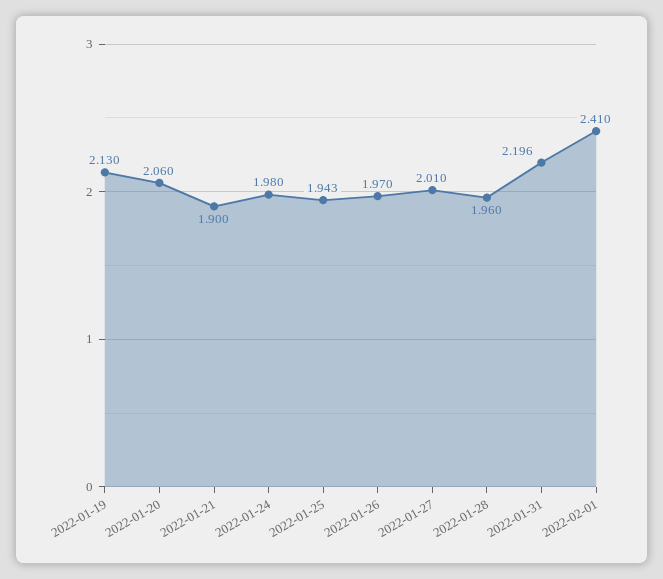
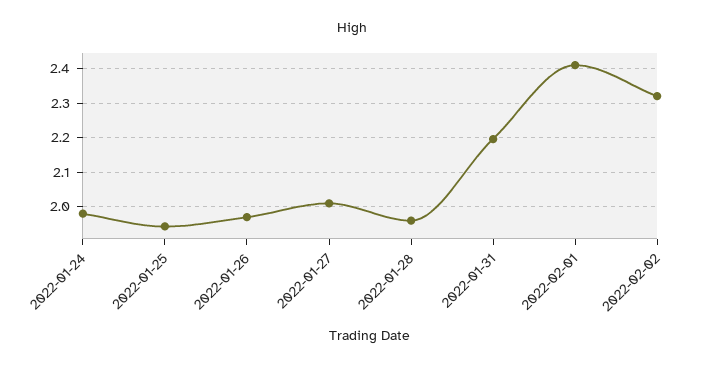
2022-01-19: 2.13 -> none
2022-01-20: 2.06 -> none
2022-01-21: 1.9 -> none
2022-02-02: none -> 2.32

